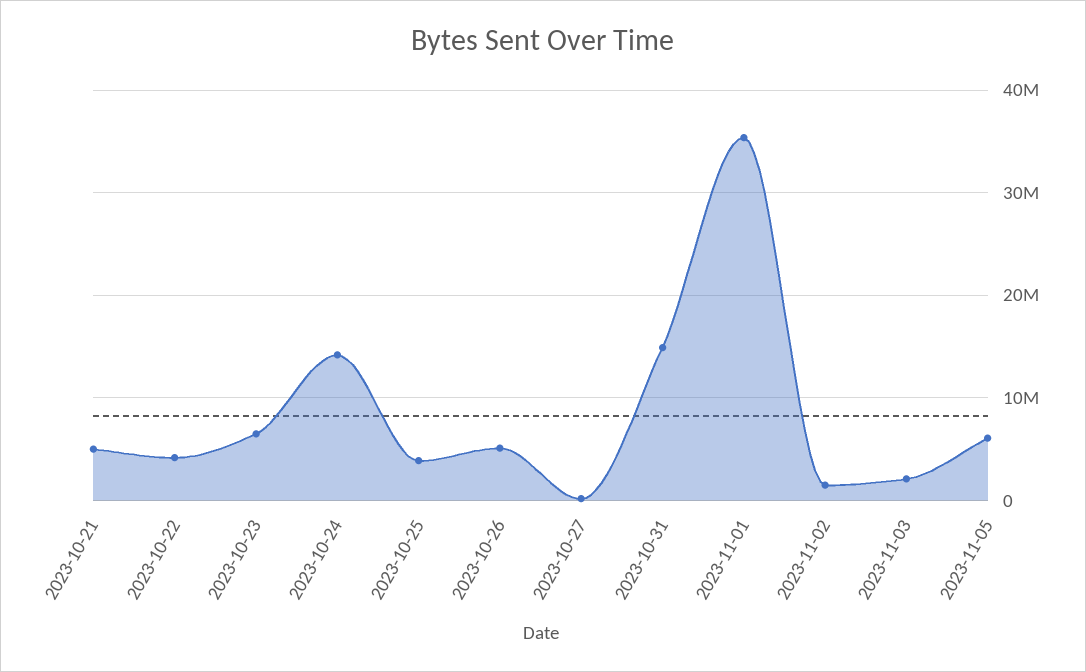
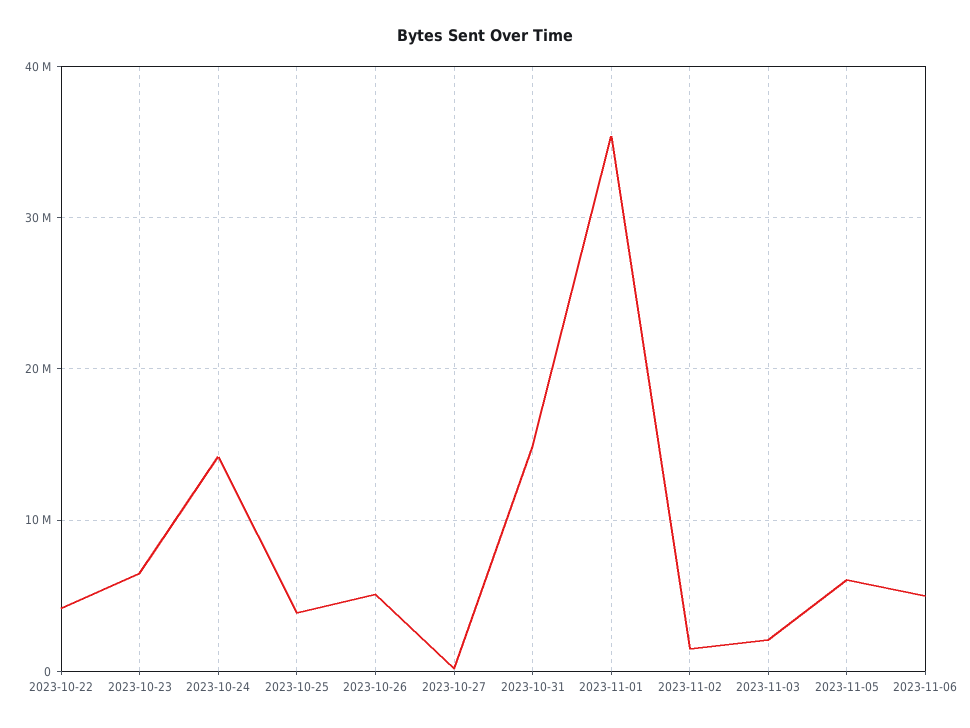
2023-10-21: 5000000 -> none
2023-11-06: none -> 5000000

